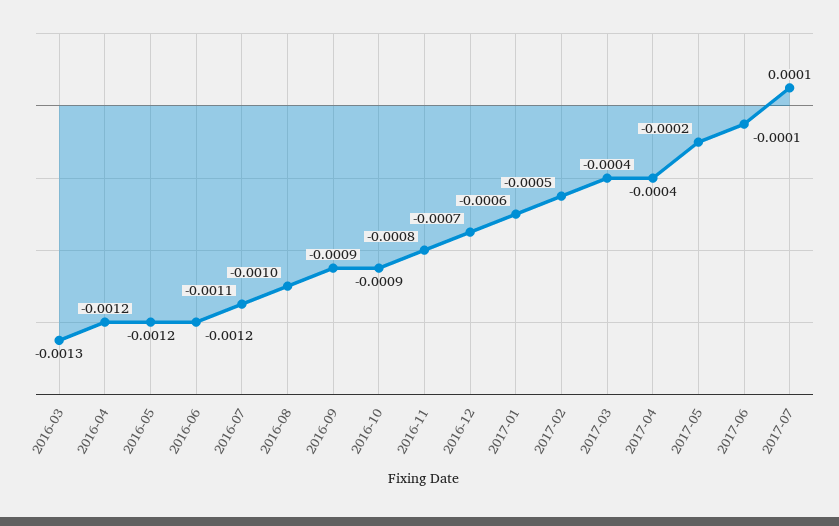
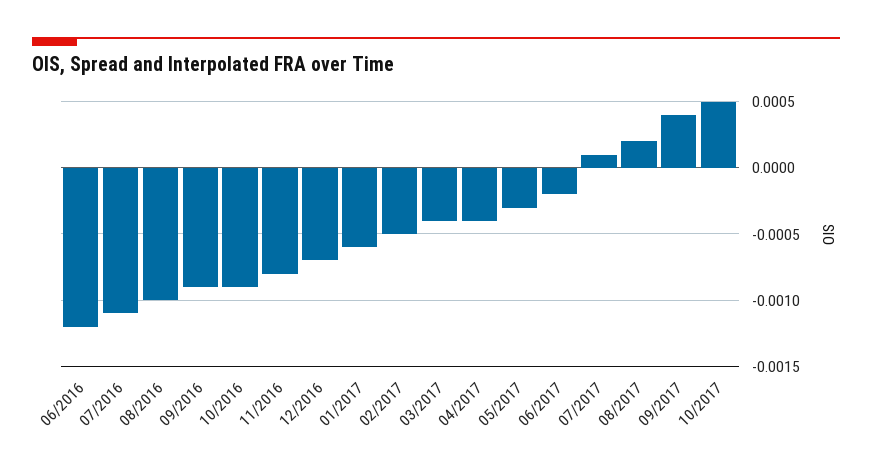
2016-03: -0.0013 -> none
2016-04: -0.0012 -> none
2016-05: -0.0012 -> none
2017-05: -0.0002 -> -0.0003
2017-06: -0.0001 -> -0.0002
08/2017: none -> 0.0002
09/2017: none -> 0.0004
10/2017: none -> 0.0005

